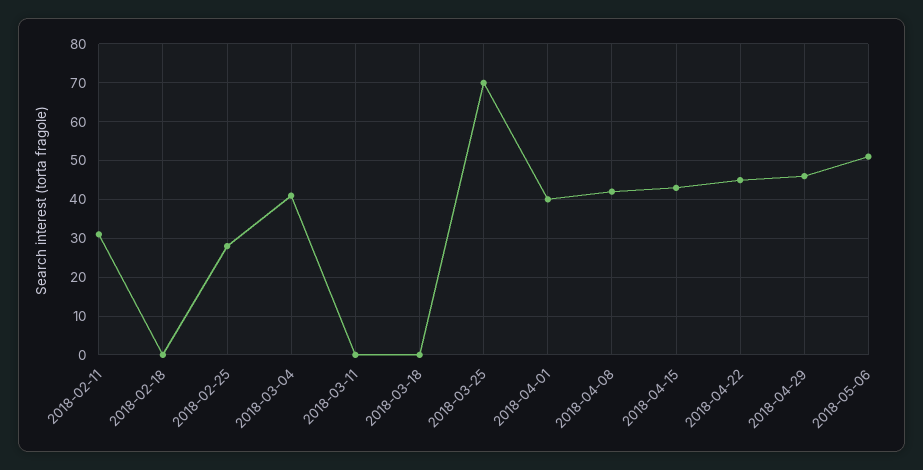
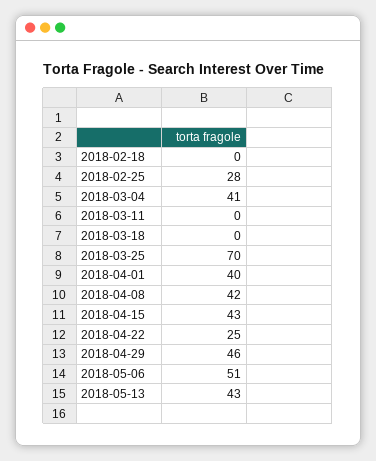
2018-02-11: 30 -> none
2018-04-22: 45 -> 25
2018-05-13: none -> 43

